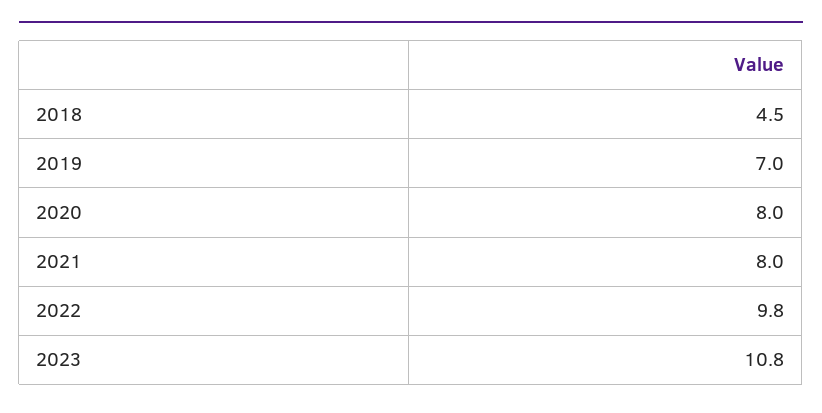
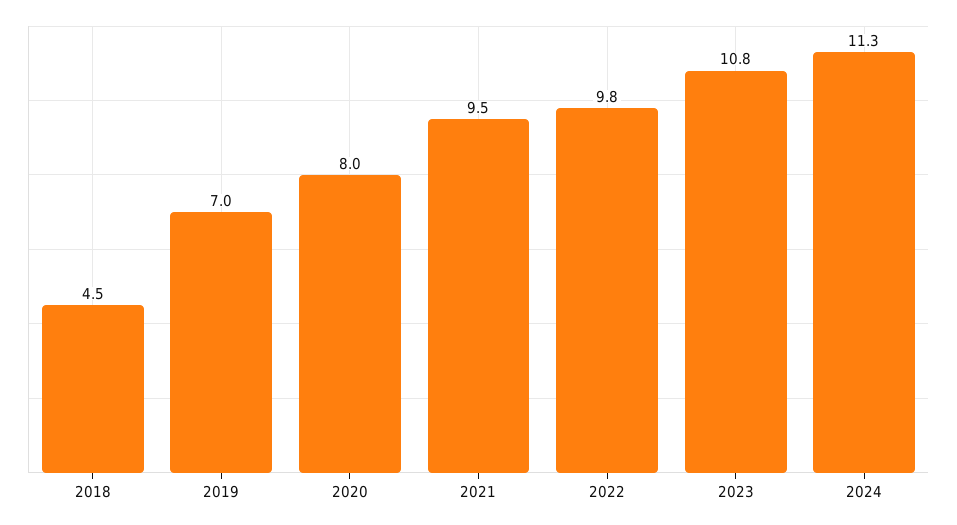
2021: 8 -> 9.5
2024: none -> 11.3

